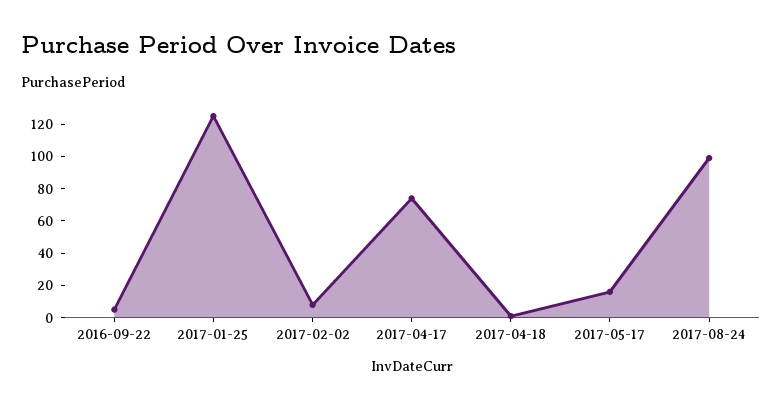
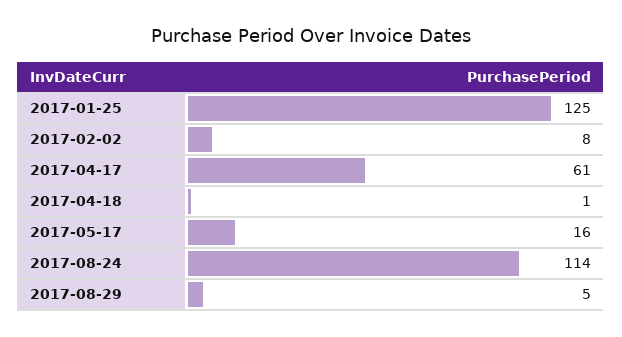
2016-09-22: 5 -> none
2017-04-17: 75 -> 61
2017-08-24: 100 -> 114
2017-08-29: none -> 5

